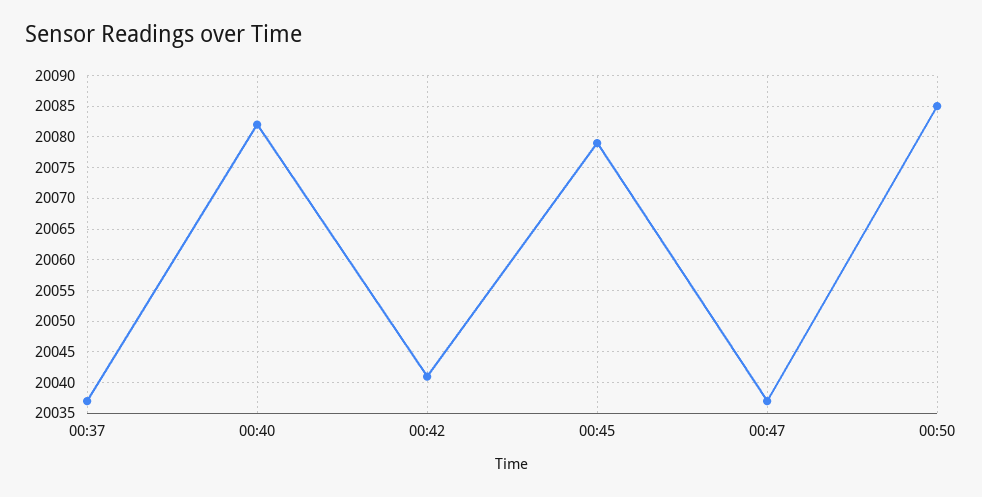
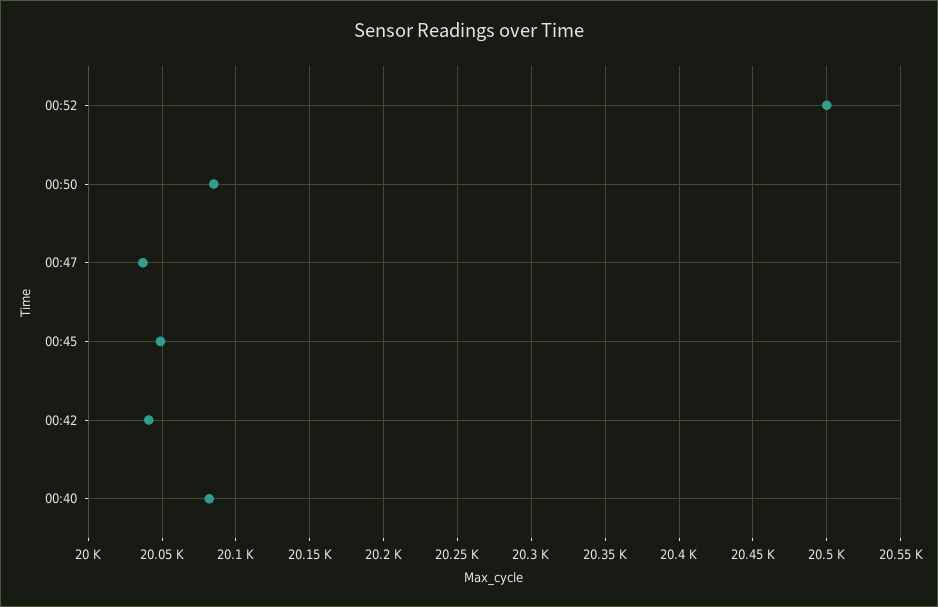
00:37: 20037 -> none
00:45: 20079 -> 20050
00:52: none -> 20500

